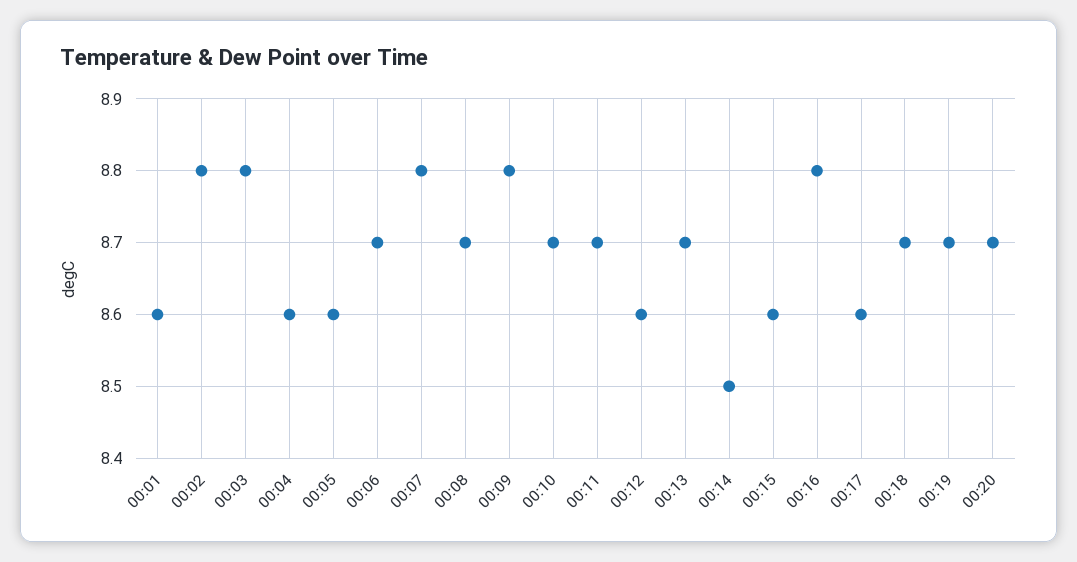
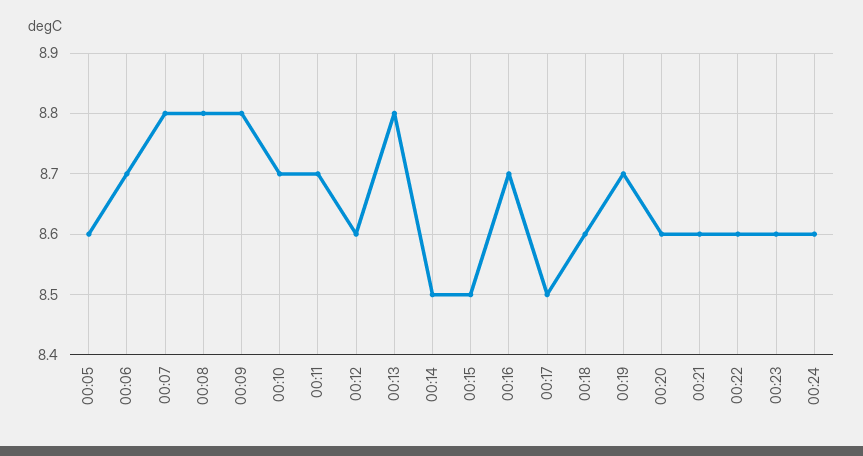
00:01: 8.6 -> none
00:02: 8.8 -> none
00:03: 8.8 -> none
00:04: 8.6 -> none
00:08: 8.7 -> 8.8
00:13: 8.7 -> 8.8
00:15: 8.6 -> 8.5
00:16: 8.8 -> 8.7
00:17: 8.6 -> 8.5
00:18: 8.7 -> 8.6
00:20: 8.7 -> 8.6
00:21: none -> 8.6
00:22: none -> 8.6
00:23: none -> 8.6
00:24: none -> 8.6

